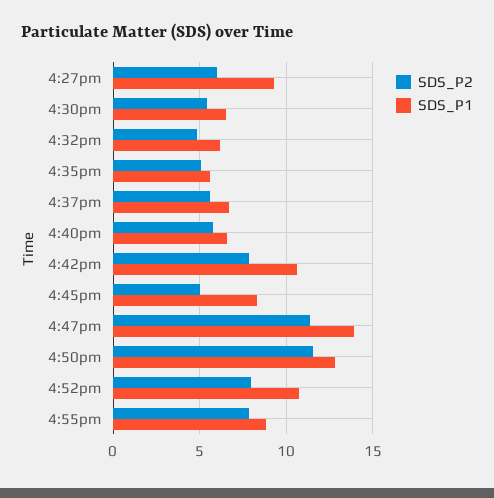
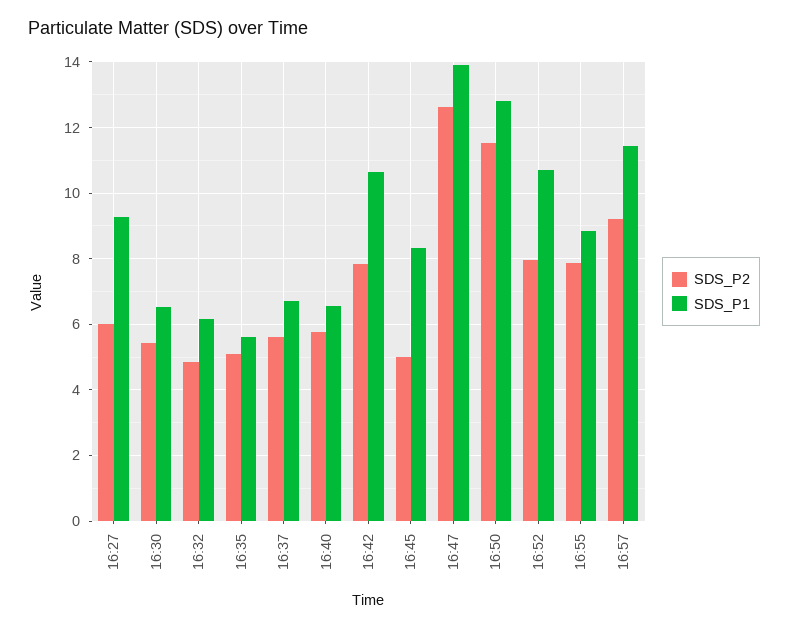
SDS_P2, 4:47pm: 11.5 -> 12.6
SDS_P2, 16:57: none -> 9.2
SDS_P1, 16:57: none -> 11.4

